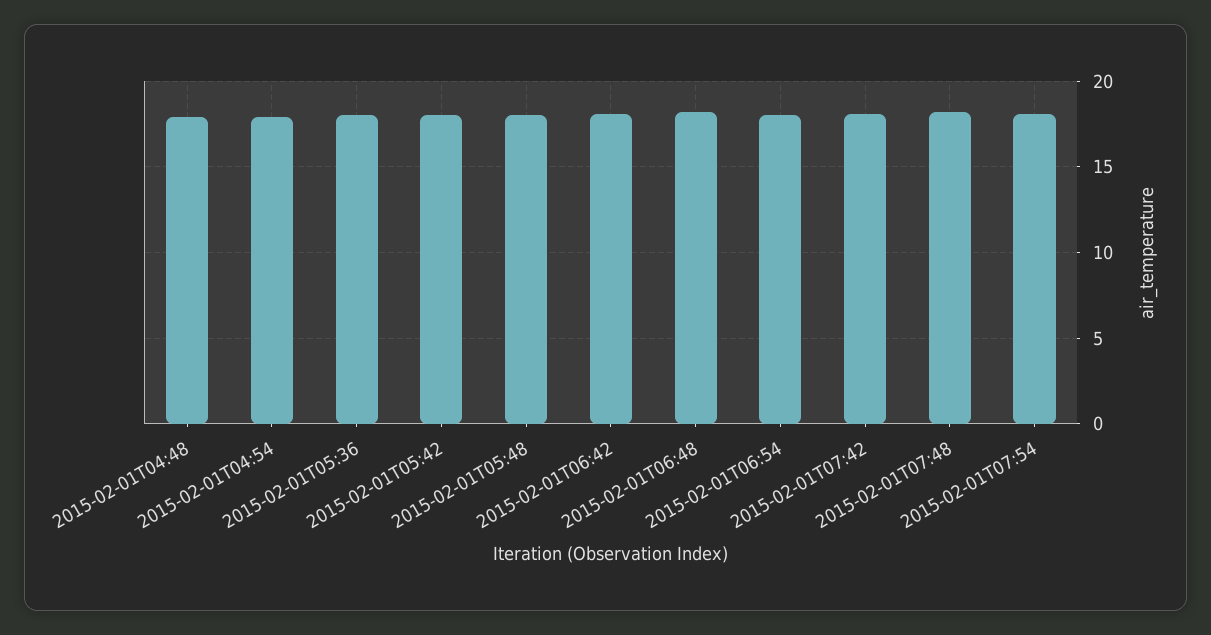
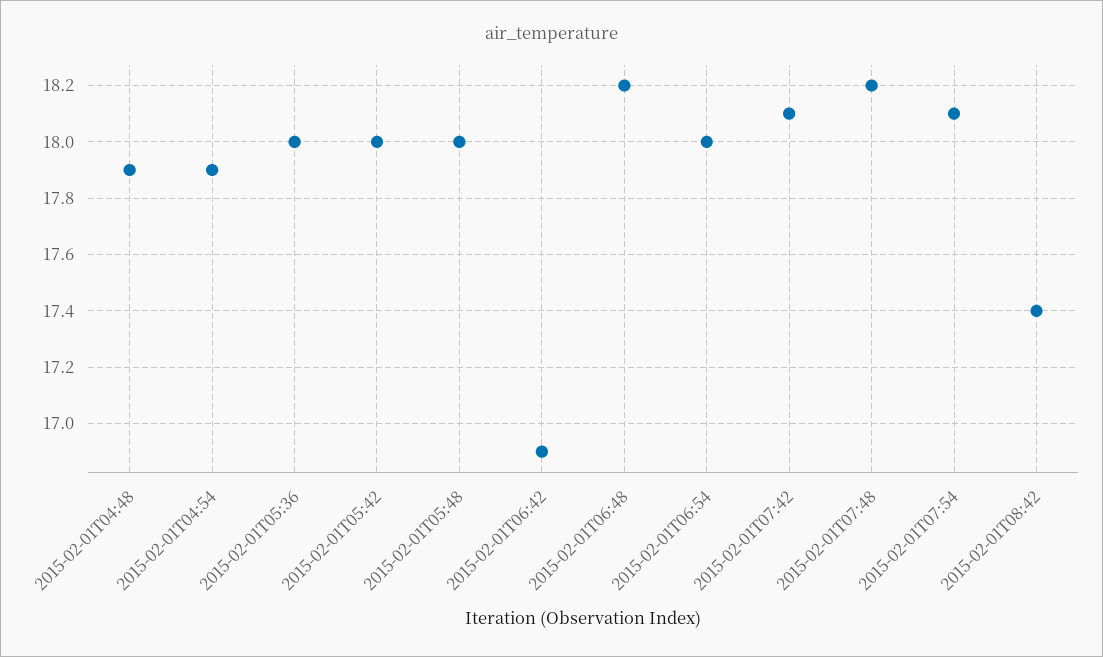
2015-02-01T06:42: 18 -> 16.9
2015-02-01T08:42: none -> 17.4

